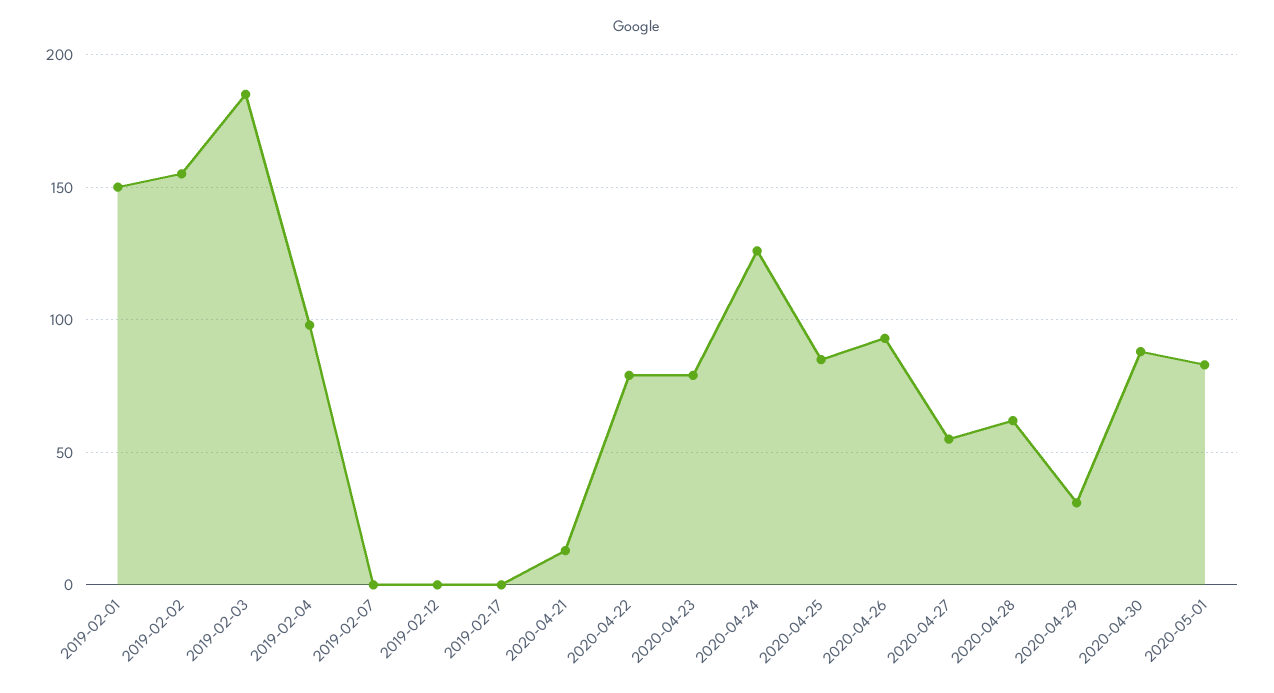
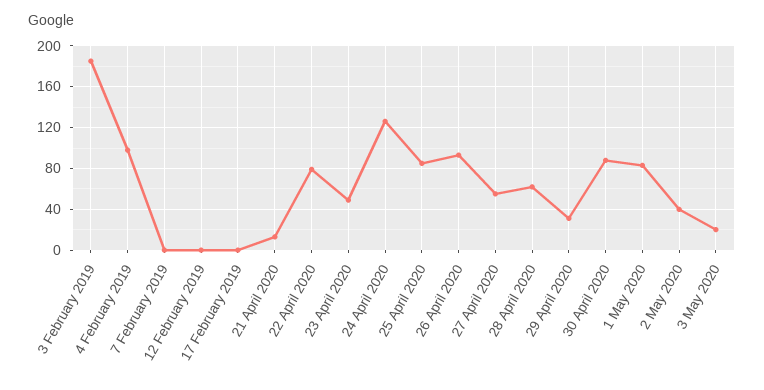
2019-02-01: 150 -> none
2019-02-02: 155 -> none
2020-04-23: 80 -> 50
2 May 2020: none -> 40
3 May 2020: none -> 20

